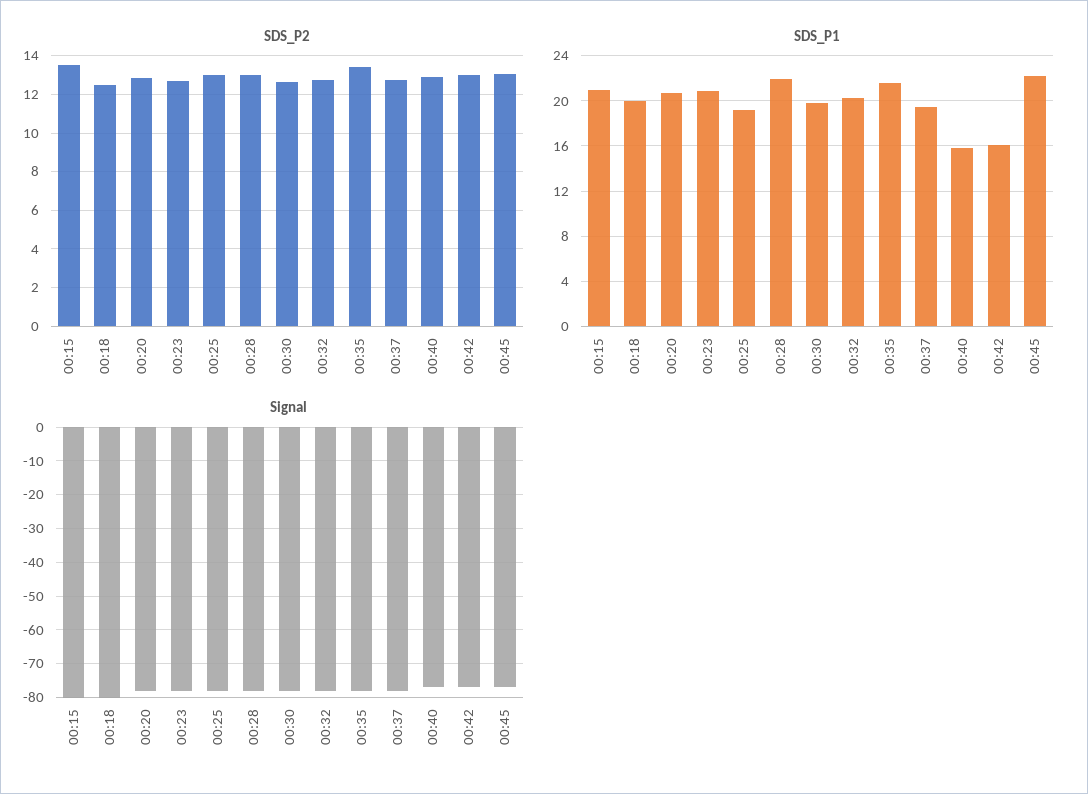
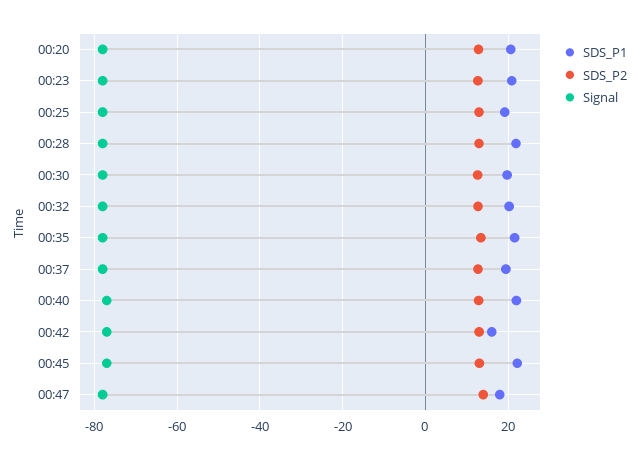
SDS_P2, 00:15: 13.5 -> none
SDS_P2, 00:18: 12.5 -> none
SDS_P1, 00:15: 21 -> none
SDS_P1, 00:18: 20 -> none
SDS_P1, 00:40: 16 -> 22
Signal, 00:15: -80 -> none
Signal, 00:18: -80 -> none
SDS_P1, 00:47: none -> 18
SDS_P2, 00:47: none -> 14
Signal, 00:47: none -> -78

